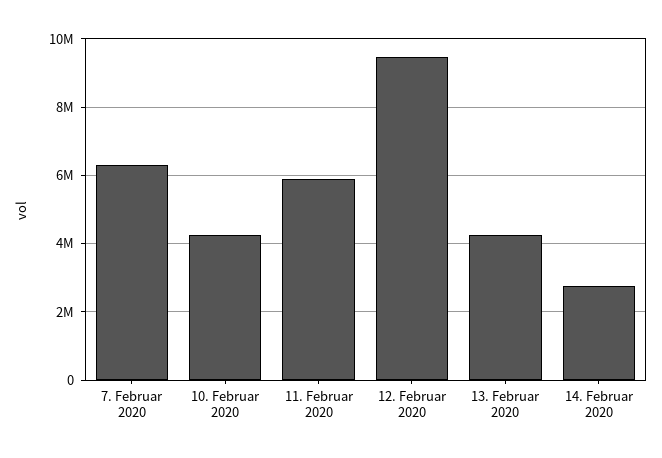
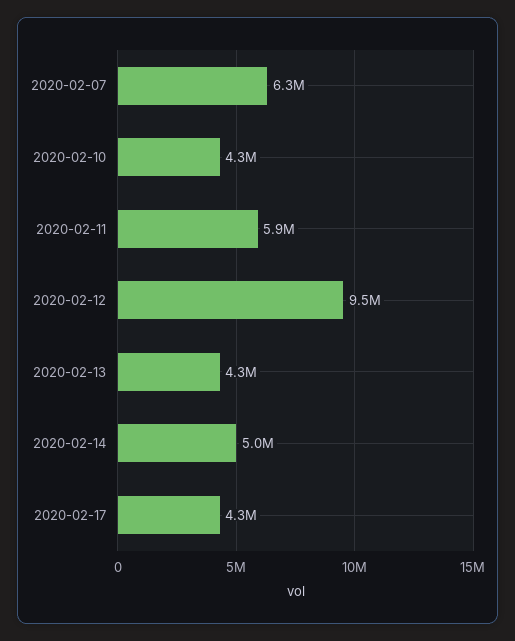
14. Februar 2020: 2800000 -> 5000000
2020-02-17: none -> 4300000

